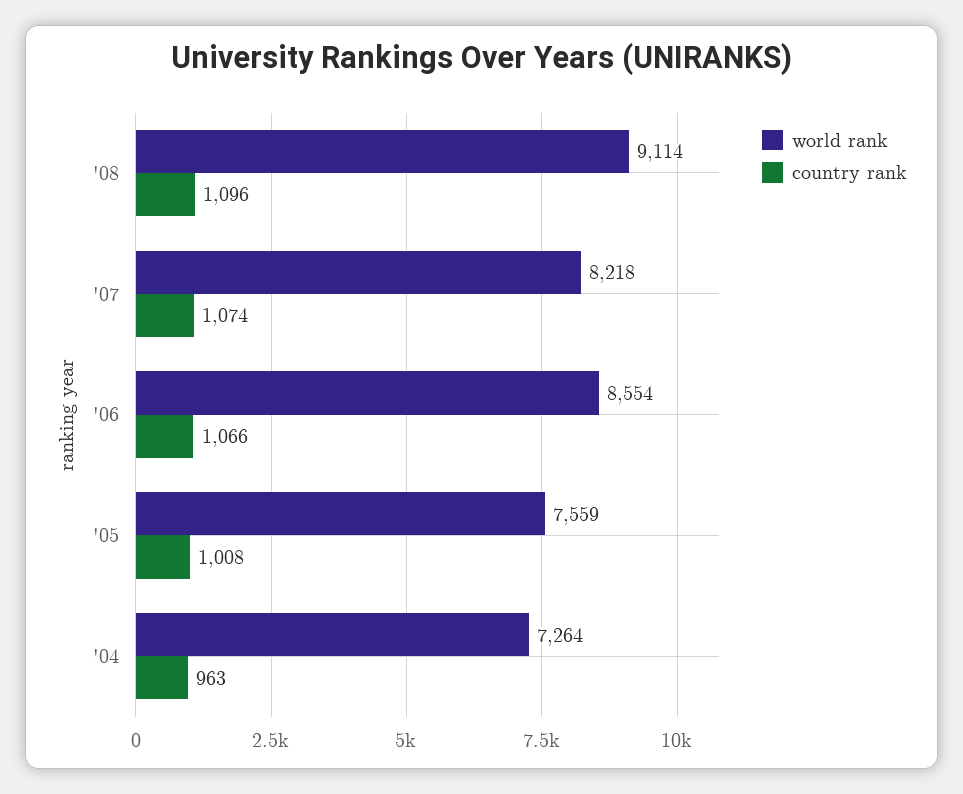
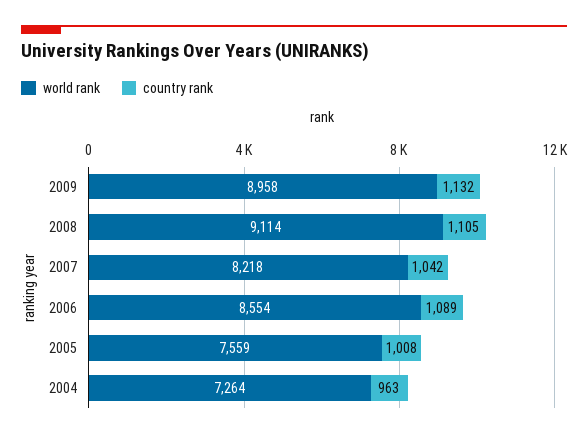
country rank, '08: 1096 -> 1105
country rank, '07: 1074 -> 1042
country rank, '06: 1066 -> 1089
world rank, 2009: none -> 8958
country rank, 2009: none -> 1132

